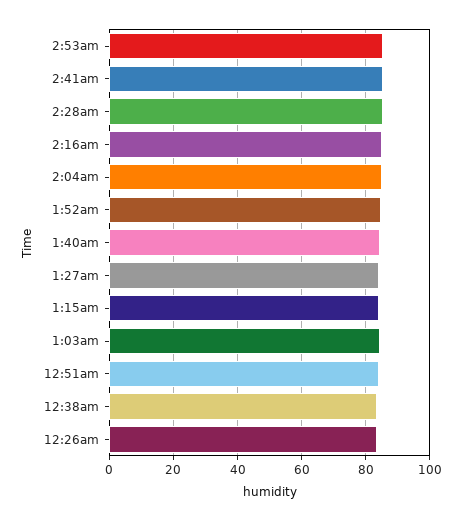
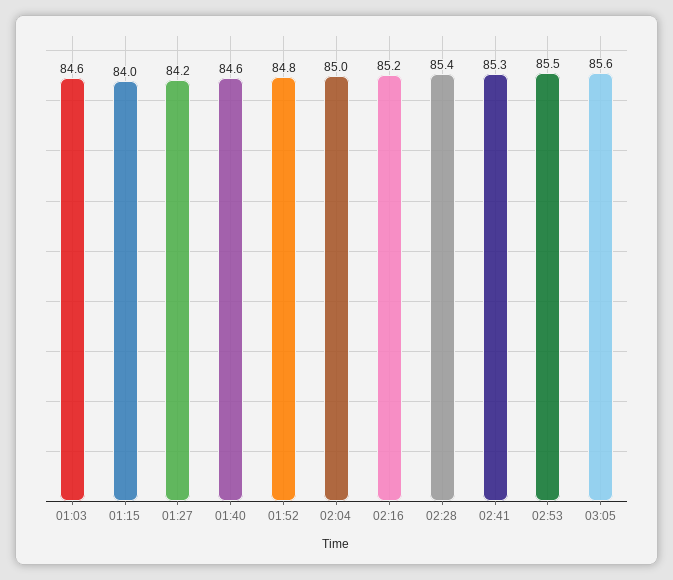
12:51am: 84 -> none
12:38am: 84 -> none
12:26am: 84 -> none
03:05: none -> 85.6

